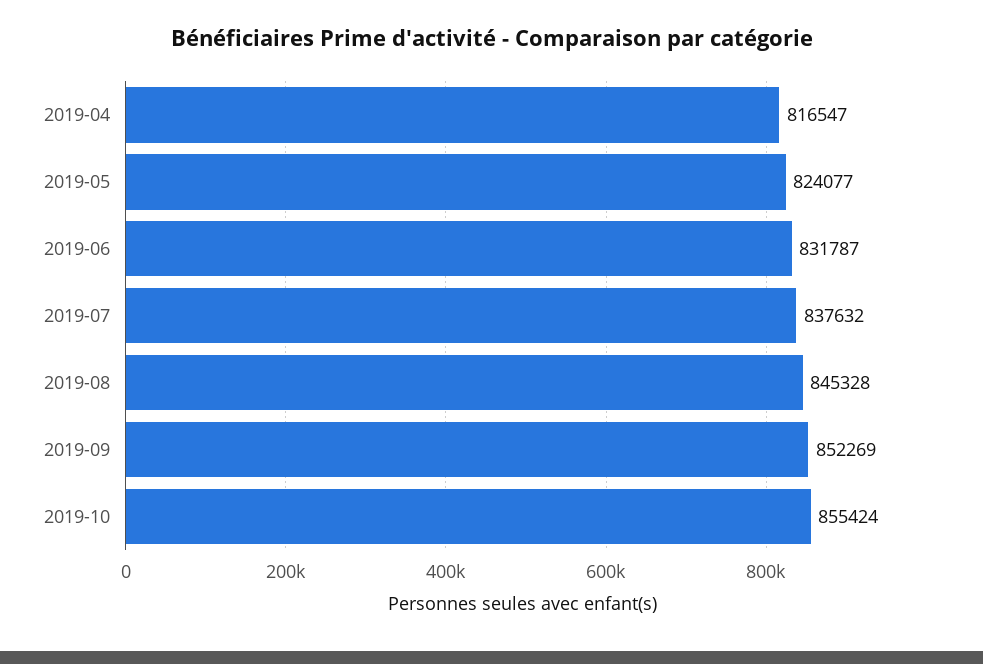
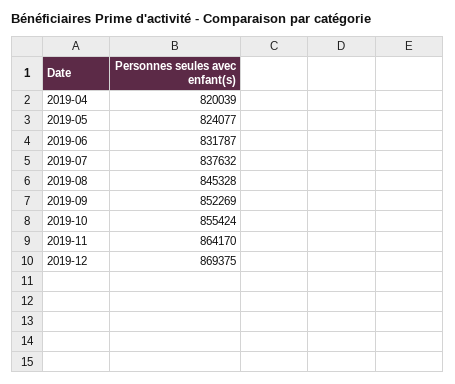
2019-04: 816547 -> 820039
2019-11: none -> 864170
2019-12: none -> 869375

